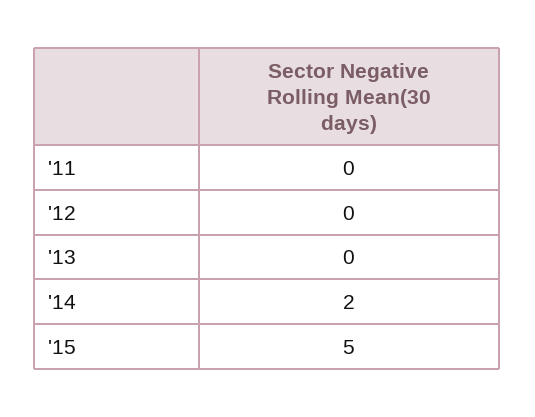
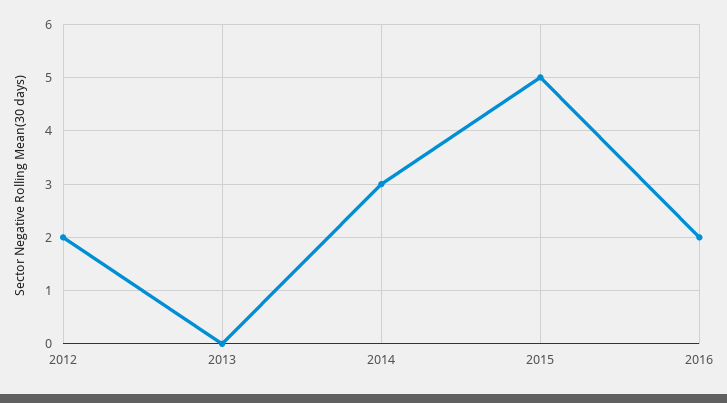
'11: 0 -> none
'12: 0 -> 2
'14: 2 -> 3
2016: none -> 2

